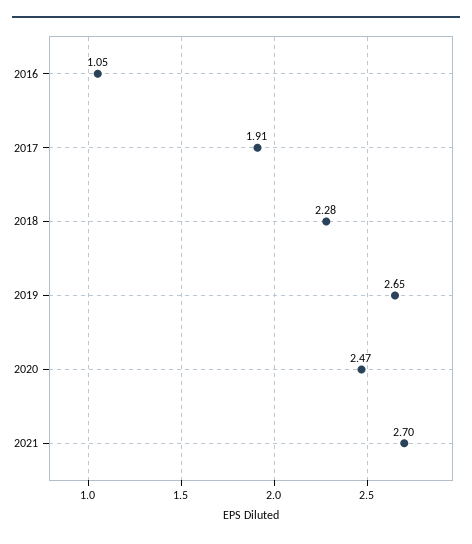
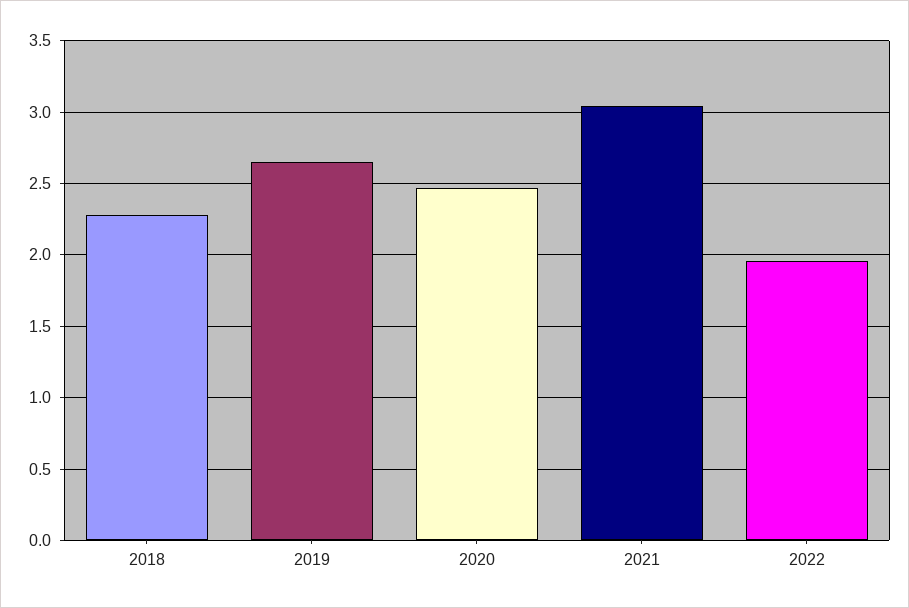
2016: 1.05 -> none
2017: 1.91 -> none
2021: 2.7 -> 3.05
2022: none -> 1.95

